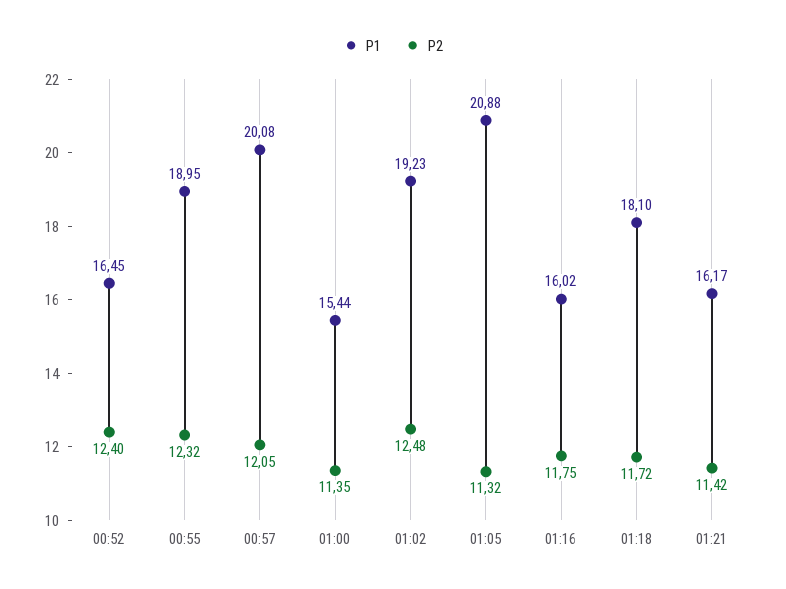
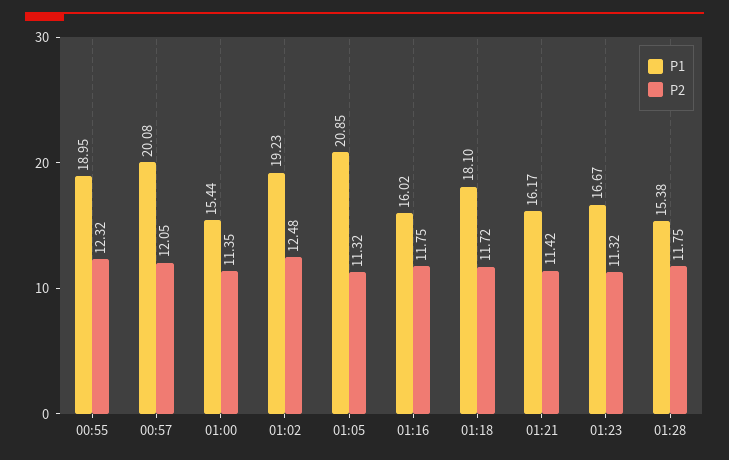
P1, 00:52: 16.45 -> none
P2, 00:52: 12.4 -> none
P1, 01:05: 20.88 -> 20.85
P1, 01:23: none -> 16.67
P2, 01:23: none -> 11.32
P1, 01:28: none -> 15.38
P2, 01:28: none -> 11.75

